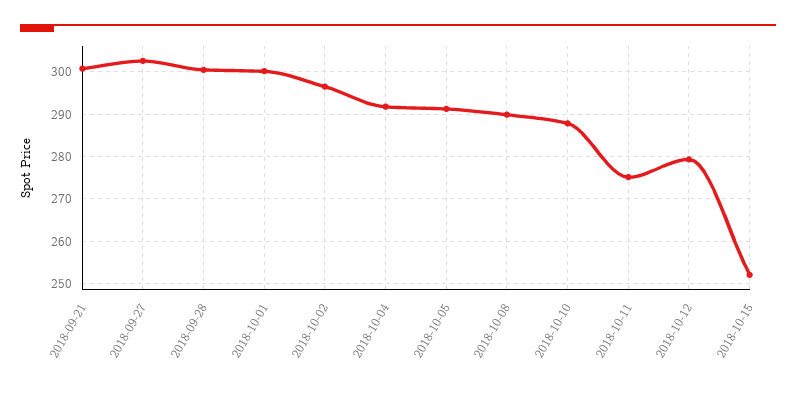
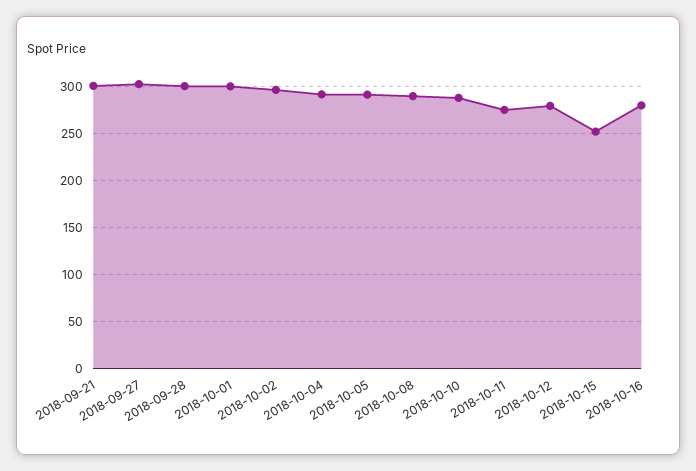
2018-10-16: none -> 280

